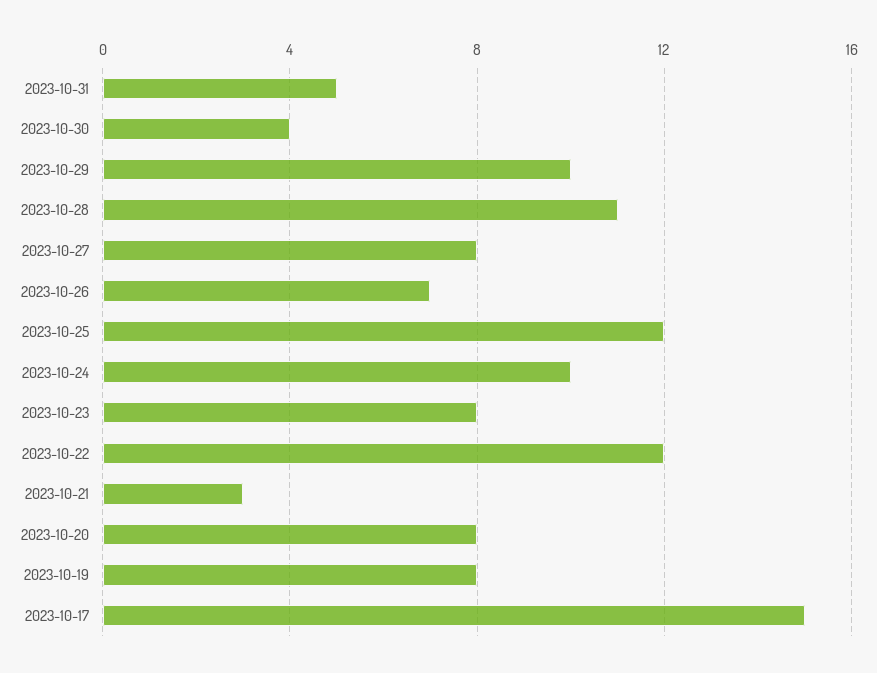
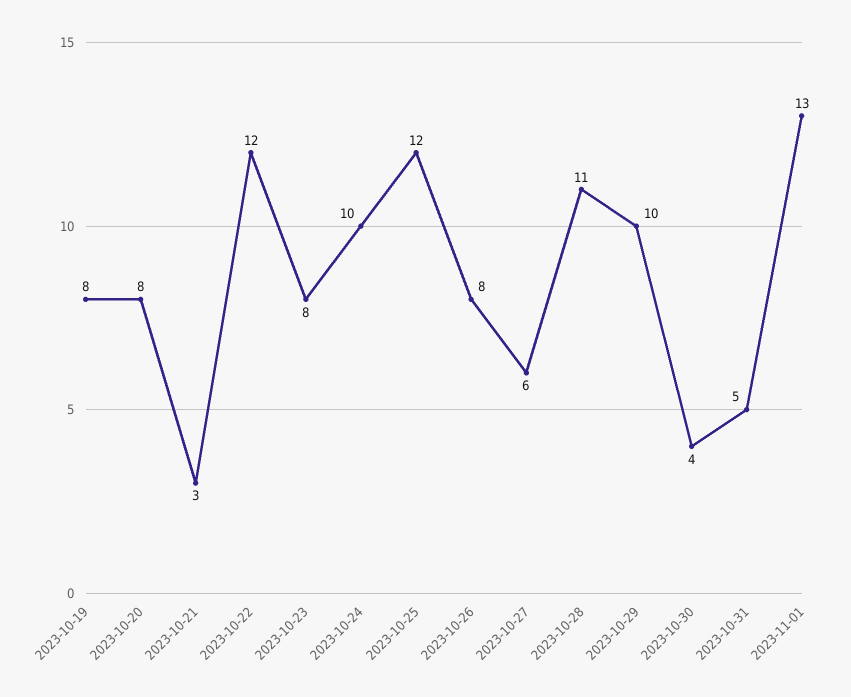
2023-10-27: 8 -> 6
2023-10-26: 7 -> 8
2023-10-17: 15 -> none
2023-11-01: none -> 13

